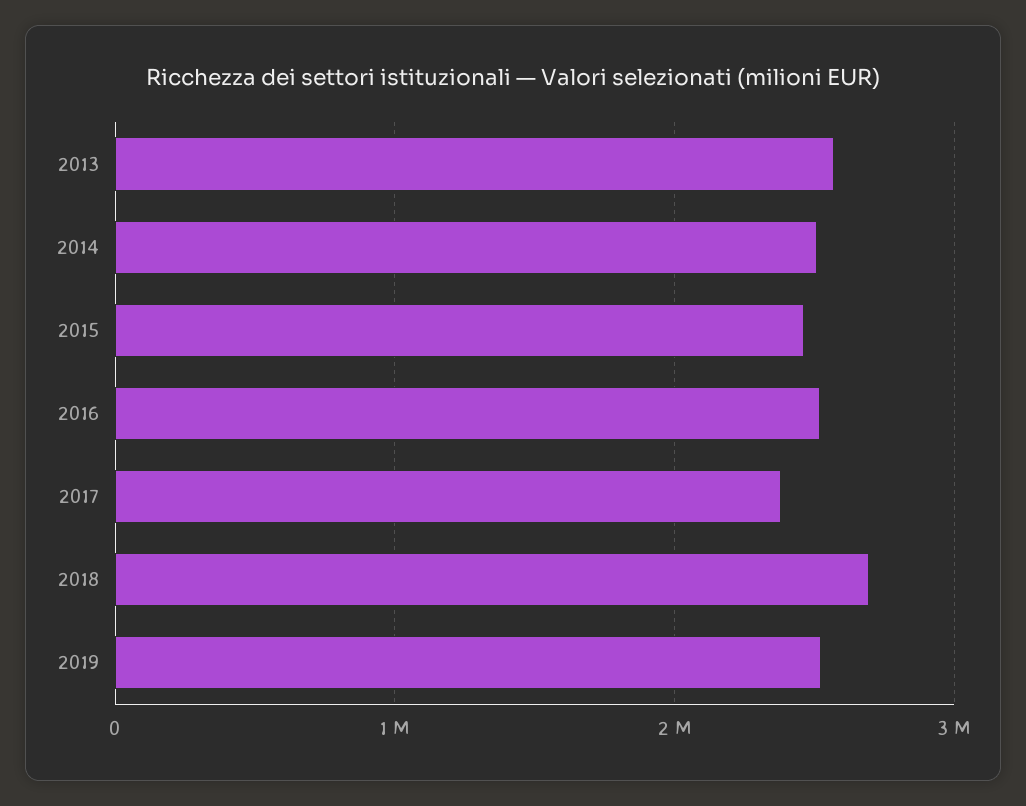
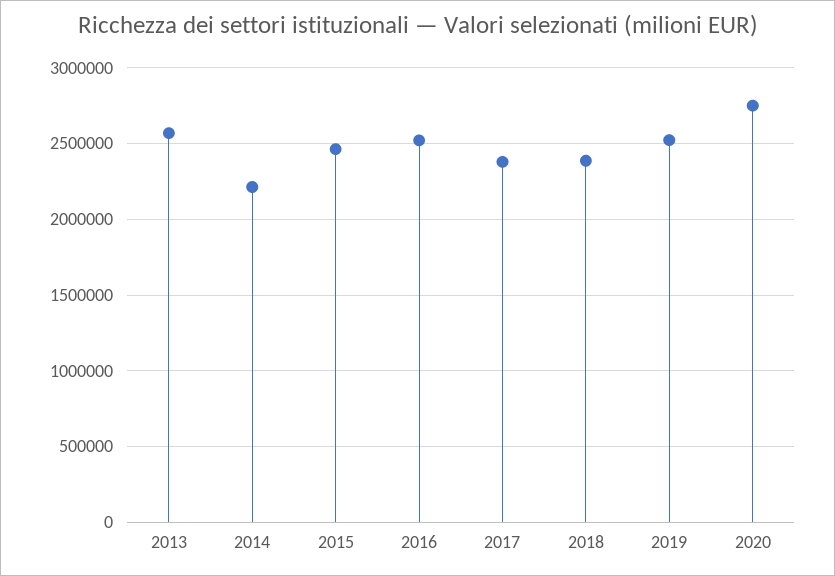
2014: 2500000 -> 2200000
2018: 2700000 -> 2400000
2020: none -> 2750000

